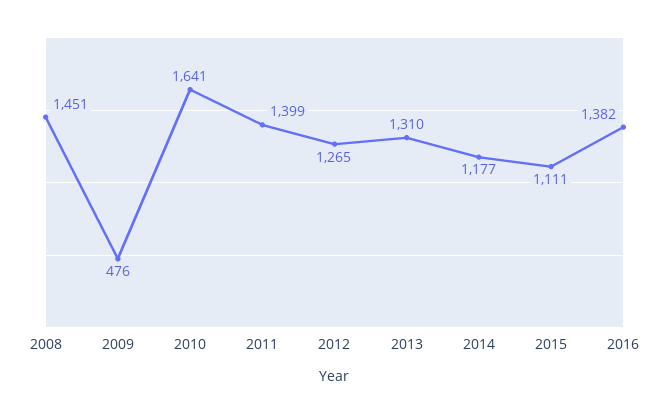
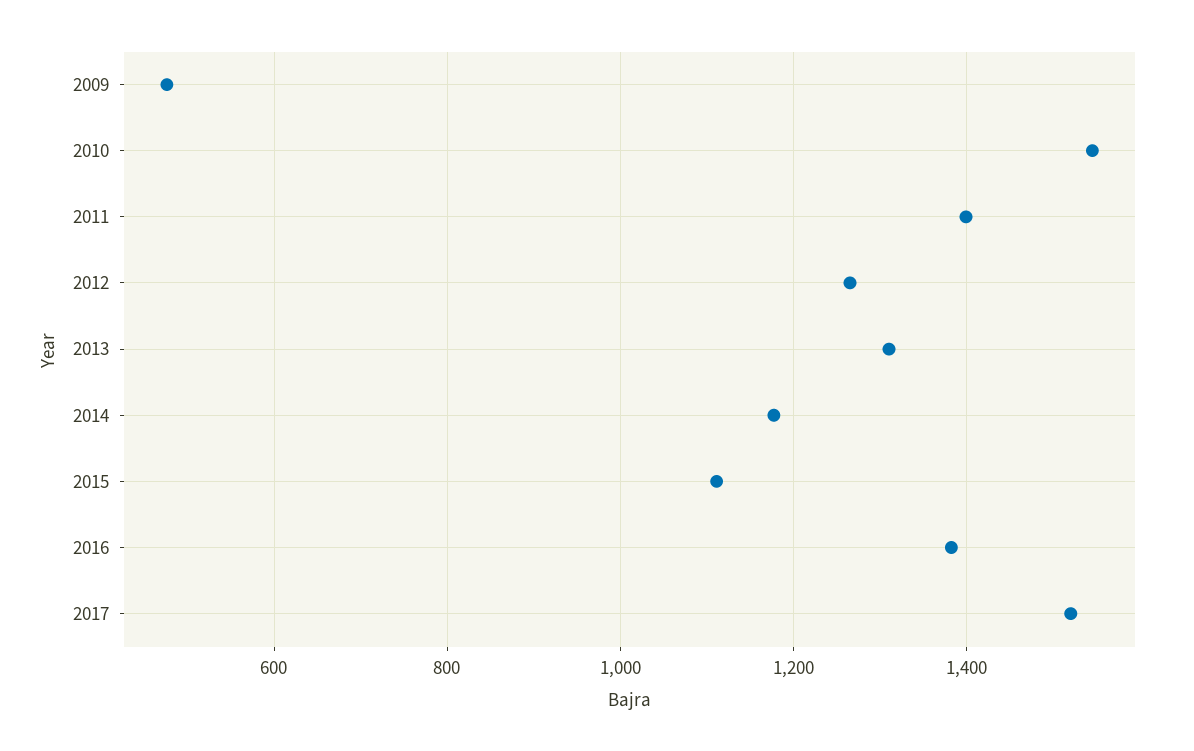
2008: 1451 -> none
2010: 1641 -> 1540
2017: none -> 1520

